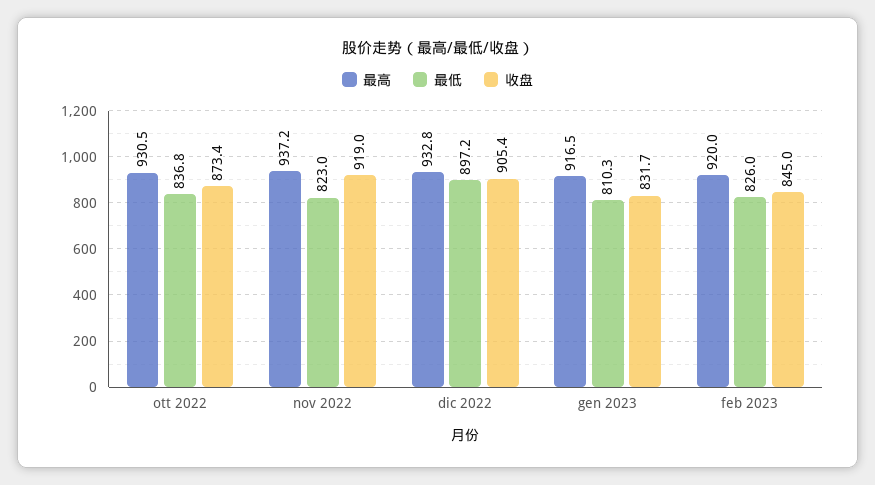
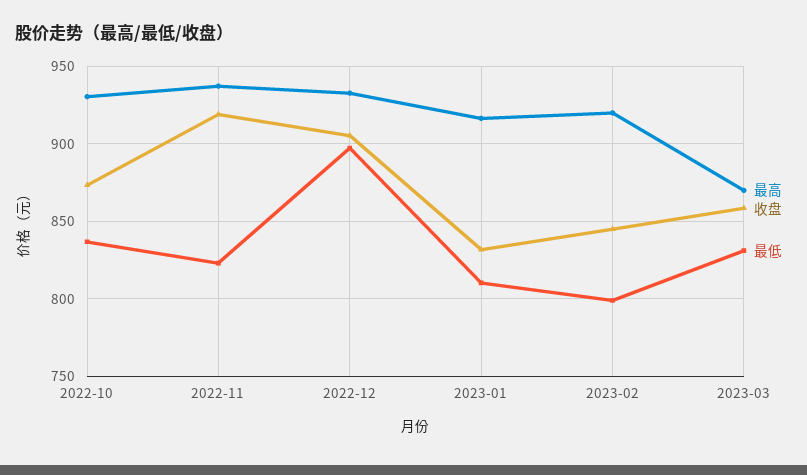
最低, feb 2023: 826 -> 800
最高, 2023-03: none -> 870
收盘, 2023-03: none -> 860
最低, 2023-03: none -> 830

